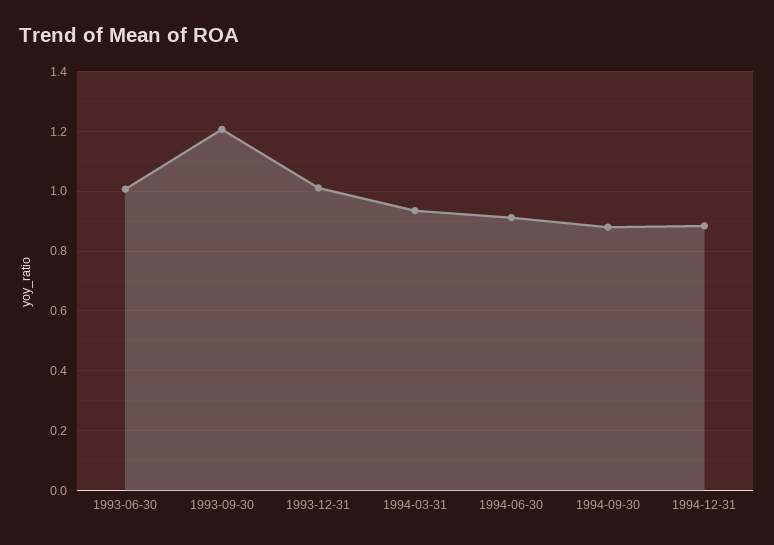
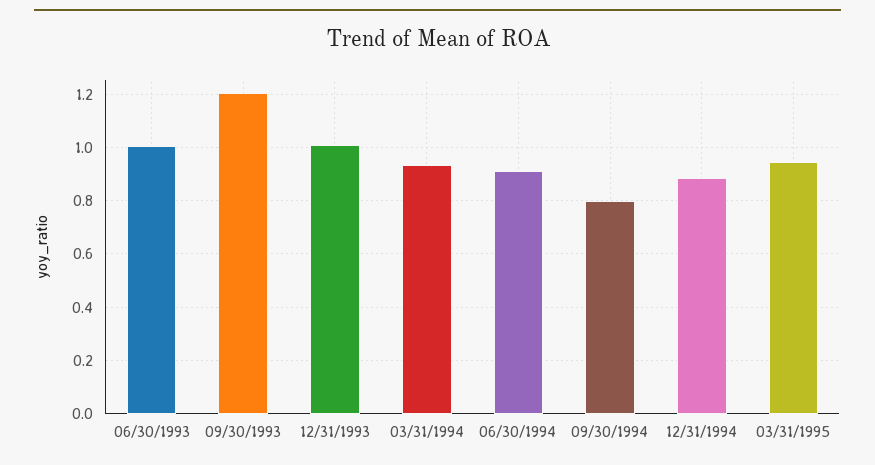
1994-09-30: 0.875 -> 0.8
03/31/1995: none -> 0.95

